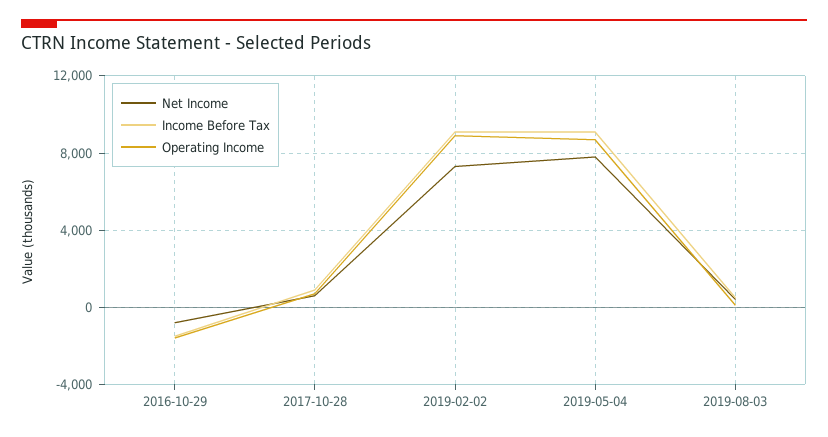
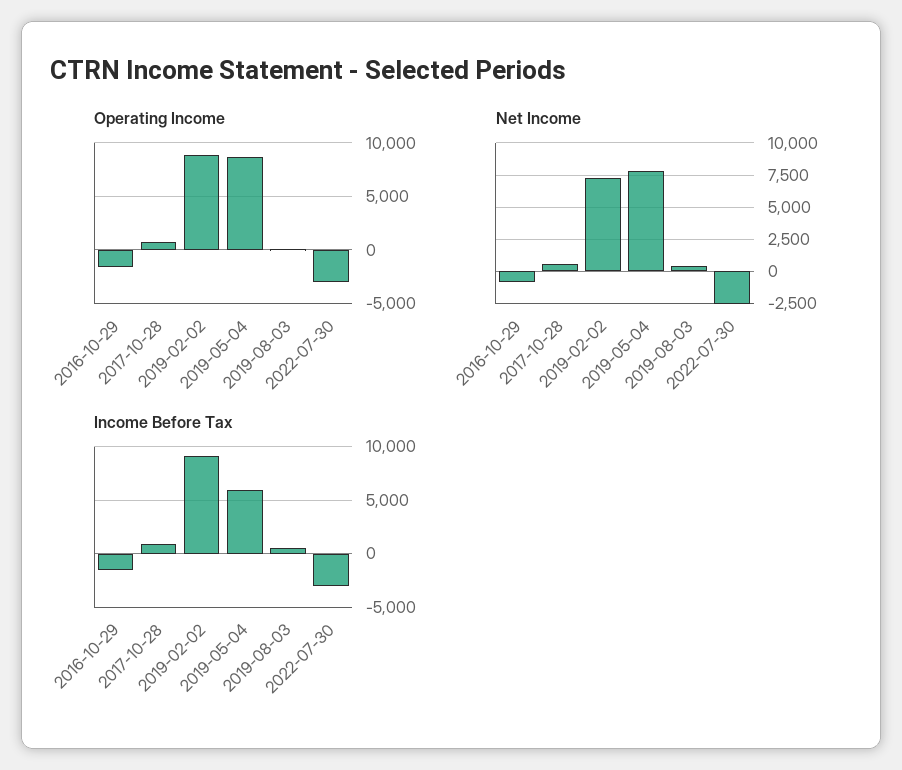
Income Before Tax, 2019-05-04: 9000 -> 6000
Operating Income, 2022-07-30: none -> -3000
Net Income, 2022-07-30: none -> -2500
Income Before Tax, 2022-07-30: none -> -3000

